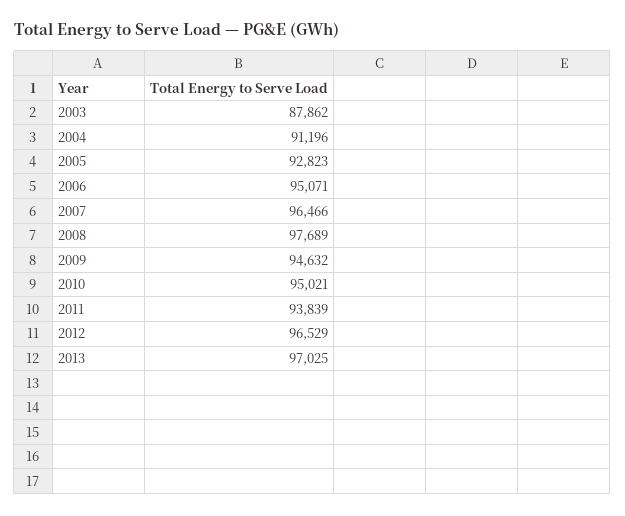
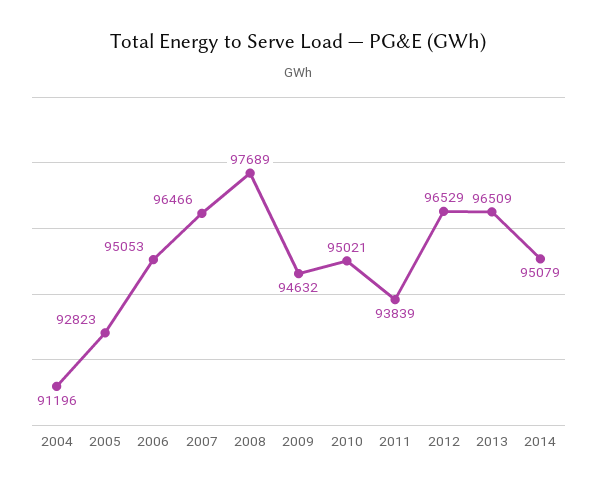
2003: 87862 -> none
2006: 95071 -> 95053
2013: 97025 -> 96509
2014: none -> 95079

